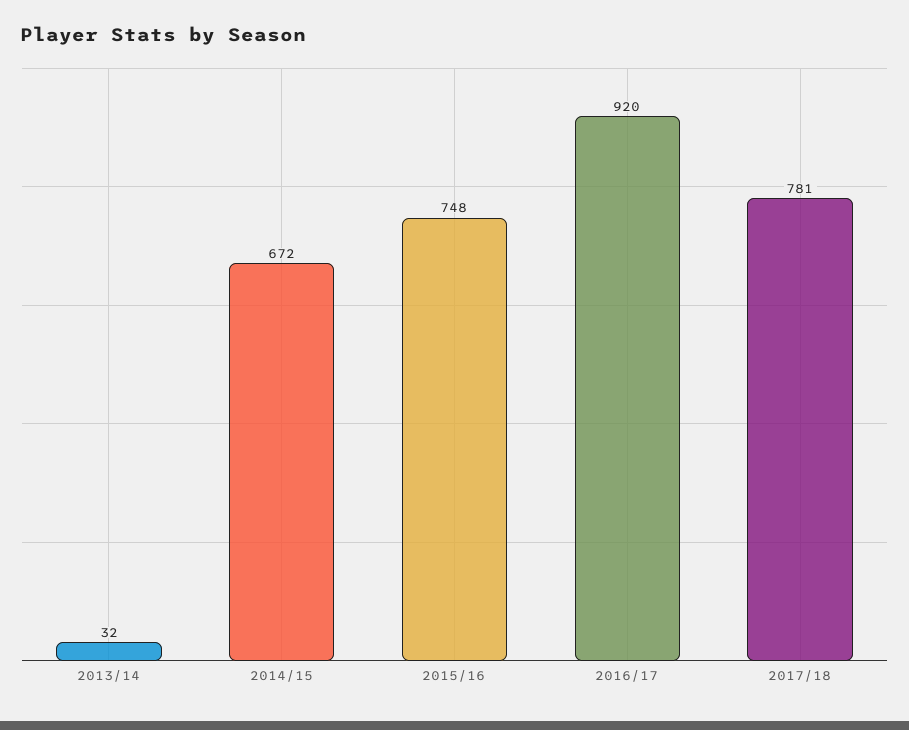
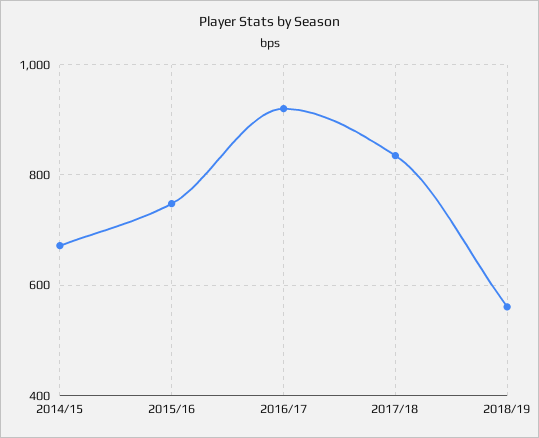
2013/14: 32 -> none
2017/18: 781 -> 840
2018/19: none -> 560

